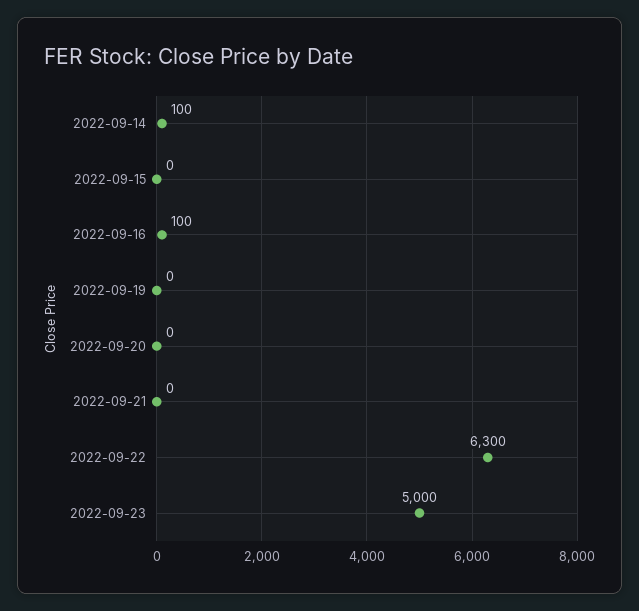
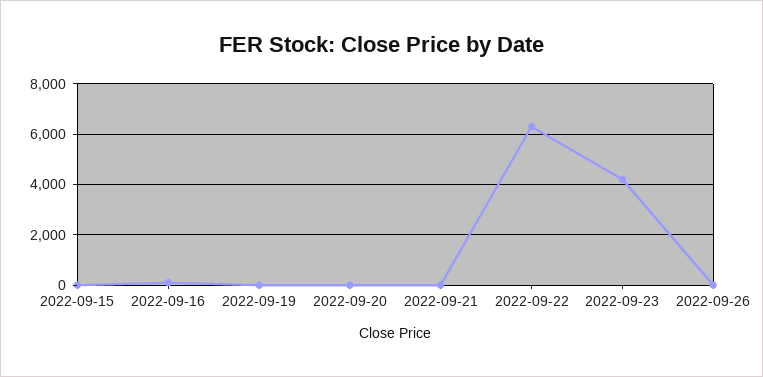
2022-09-14: 100 -> none
2022-09-23: 5000 -> 4250
2022-09-26: none -> 0

